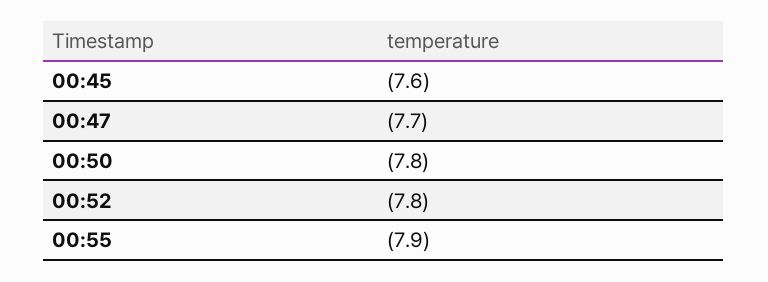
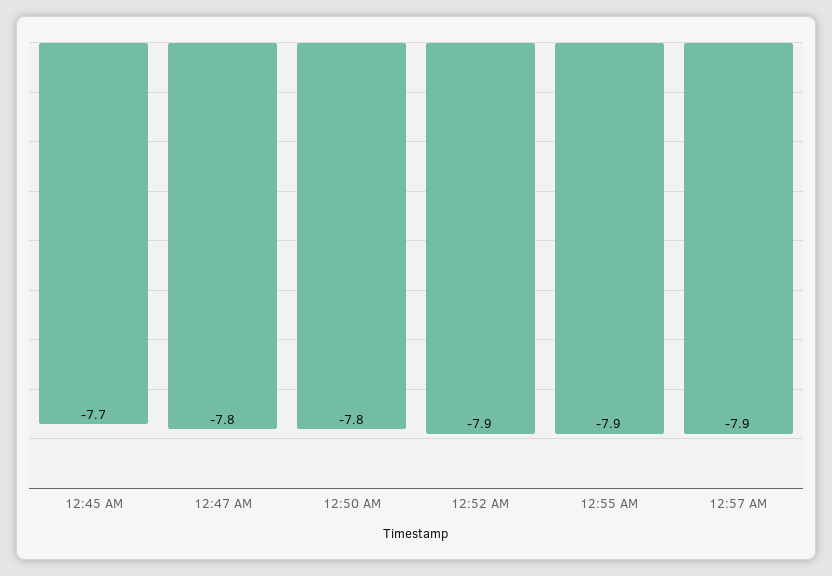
00:45: -7.6 -> -7.7
00:47: -7.7 -> -7.8
00:52: -7.8 -> -7.9
12:57 AM: none -> -7.9

